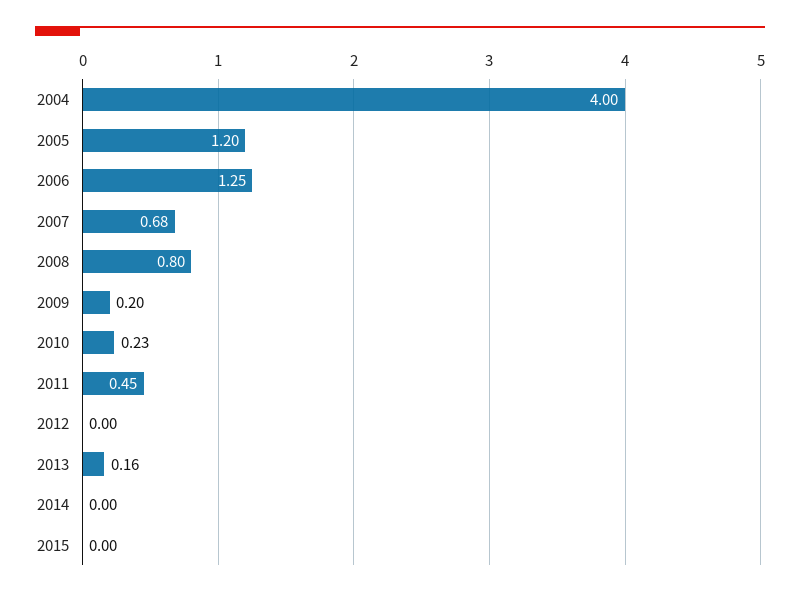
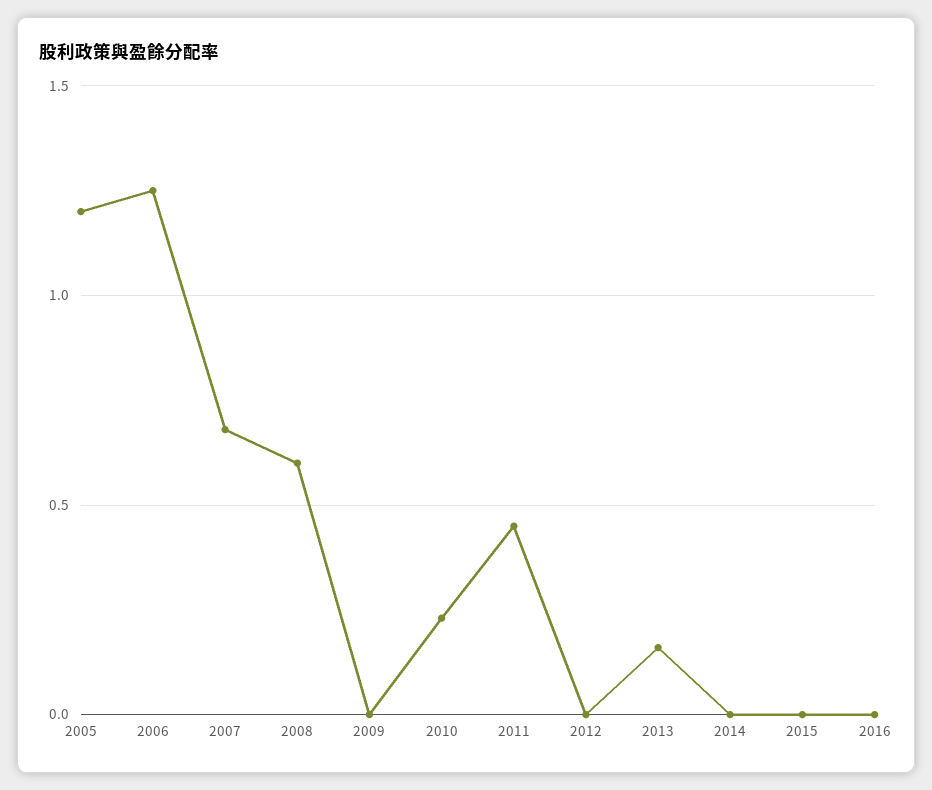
2004: 4 -> none
2008: 0.8 -> 0.6
2009: 0.2 -> 0
2016: none -> 0

